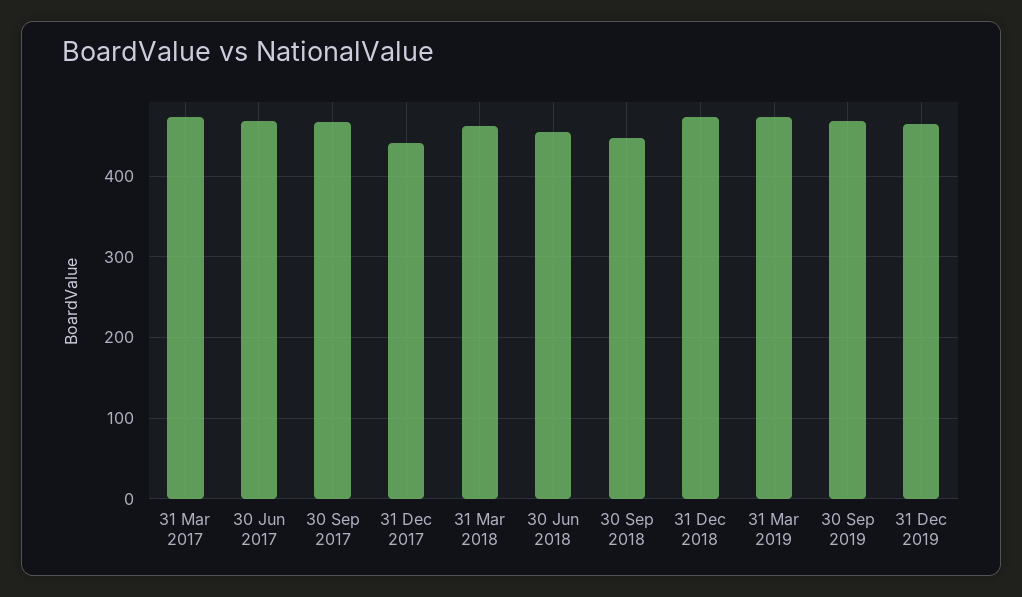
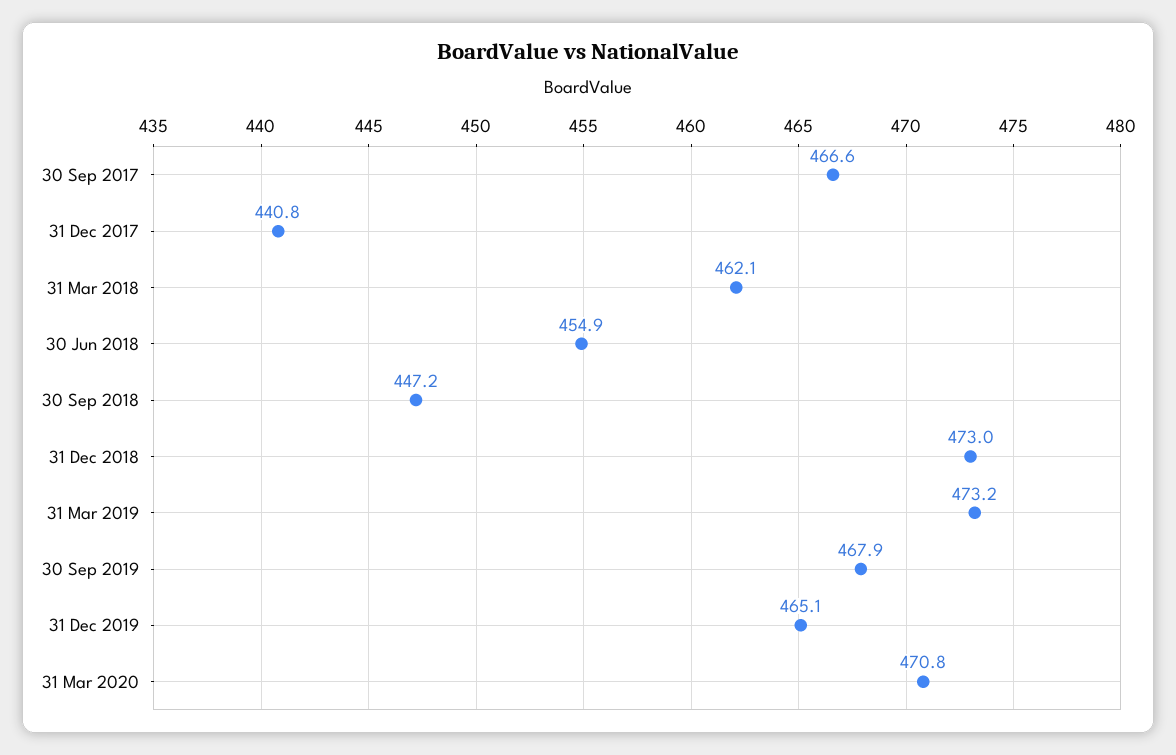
31 Mar 2017: 470 -> none
30 Jun 2017: 470 -> none
31 Mar 2020: none -> 470.8

